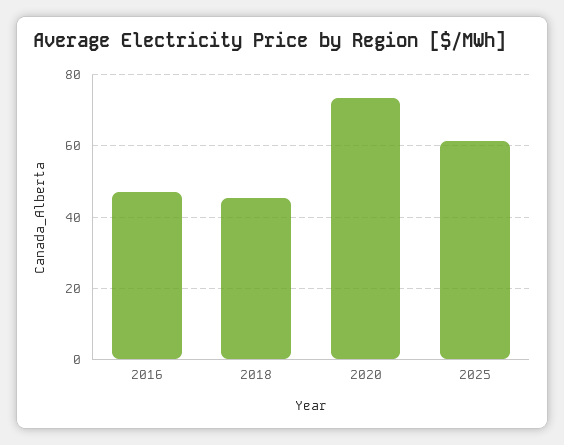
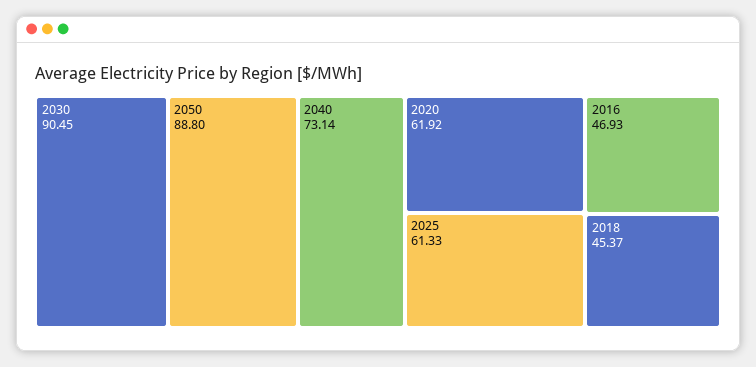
2020: 74 -> 61.92
2030: none -> 90.45
2050: none -> 88.8
2040: none -> 73.14

